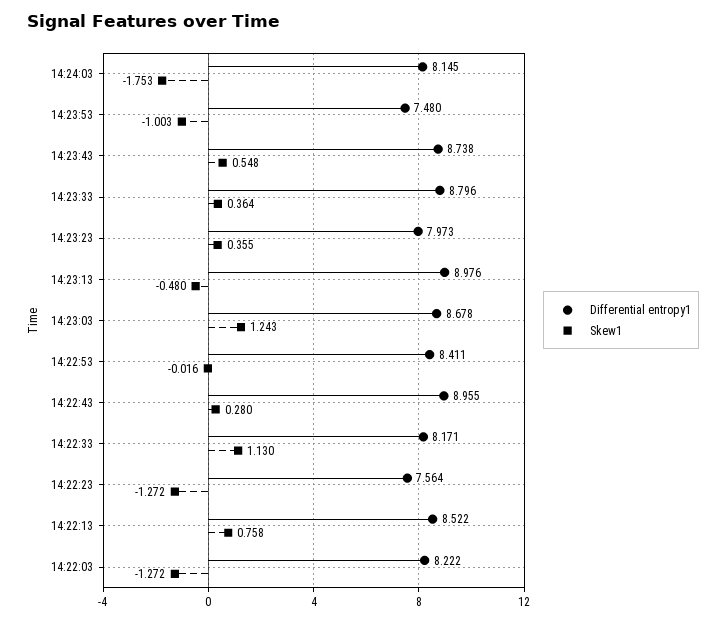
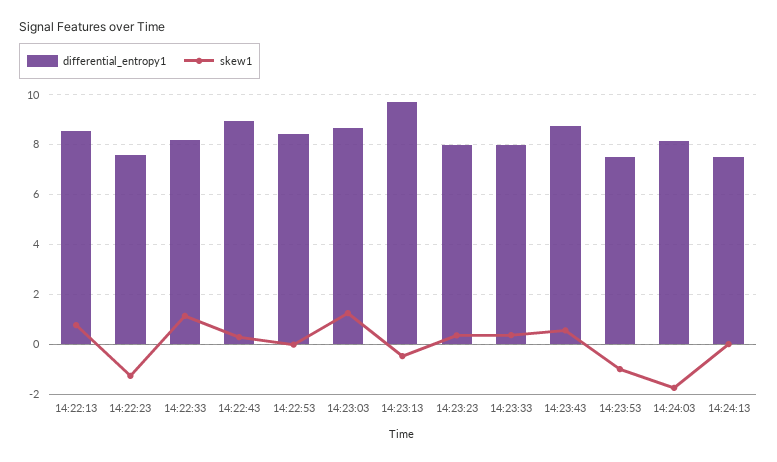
Differential entropy1, 14:23:33: 8.796 -> 8
Differential entropy1, 14:23:13: 8.976 -> 9.75
Differential entropy1, 14:22:03: 8.222 -> none
Skew1, 14:22:03: -1.272 -> none
Differential entropy1, 14:24:13: none -> 7.5
Skew1, 14:24:13: none -> 0

